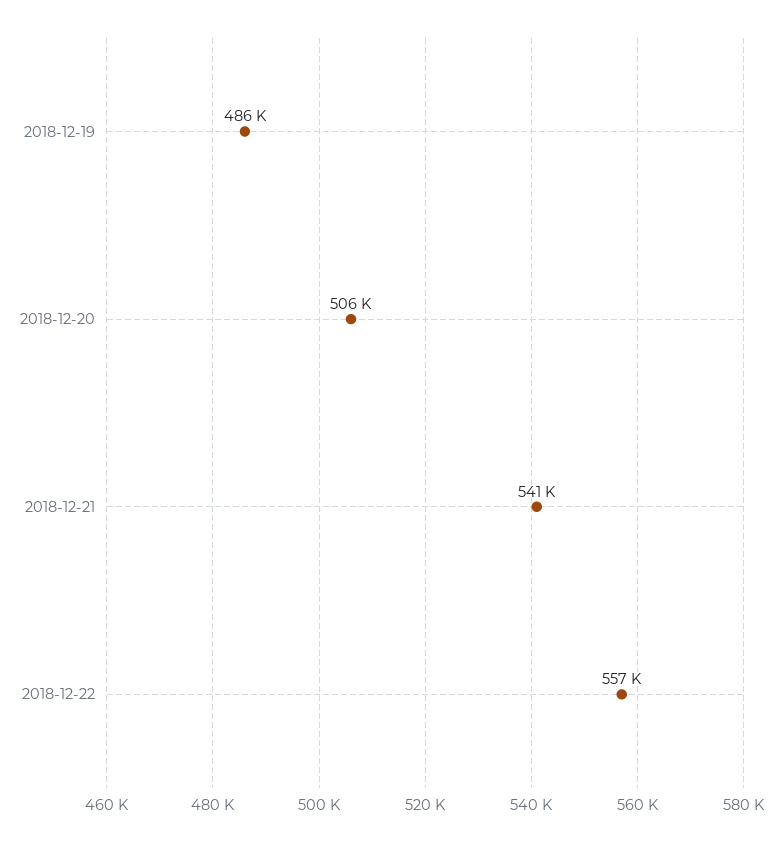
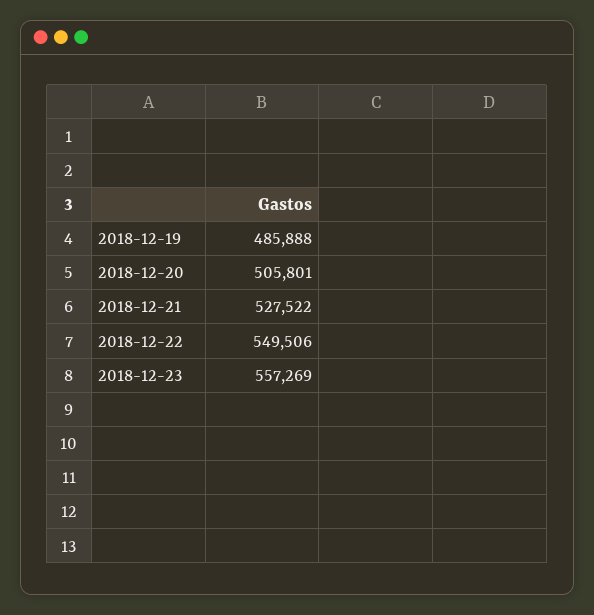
2018-12-21: 541000 -> 527522
2018-12-22: 557000 -> 549506
2018-12-23: none -> 557269

